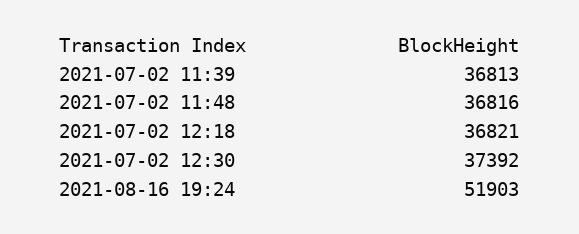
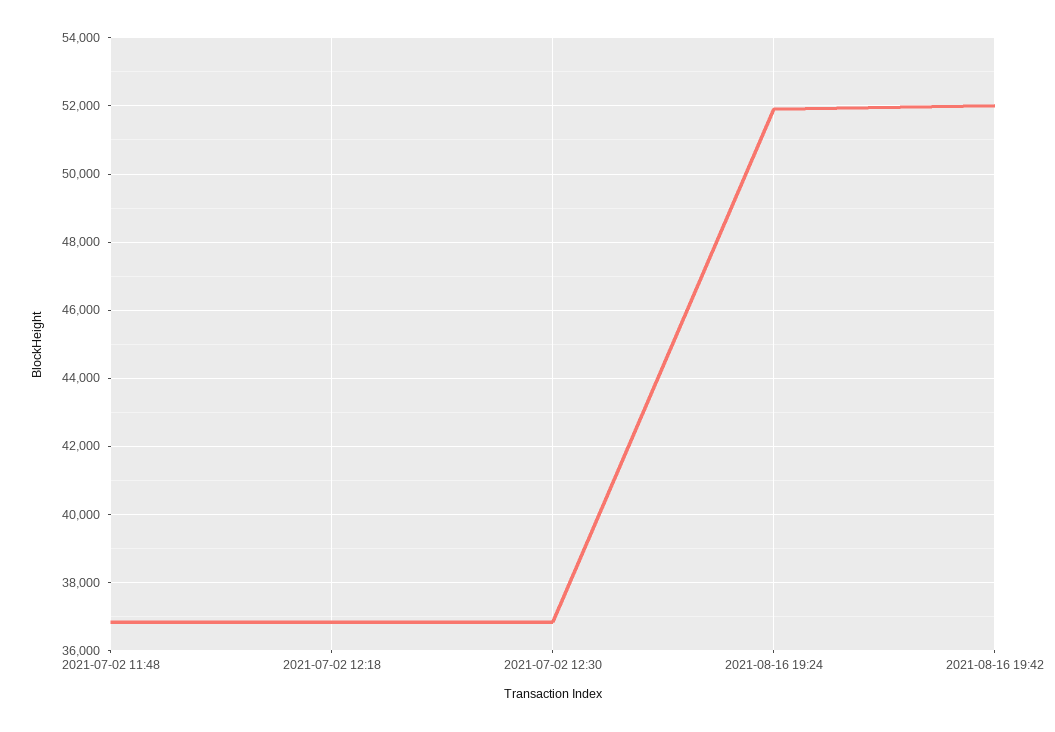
2021-07-02 11:39: 36813 -> none
2021-07-02 12:30: 37392 -> 36800
2021-08-16 19:42: none -> 52000

